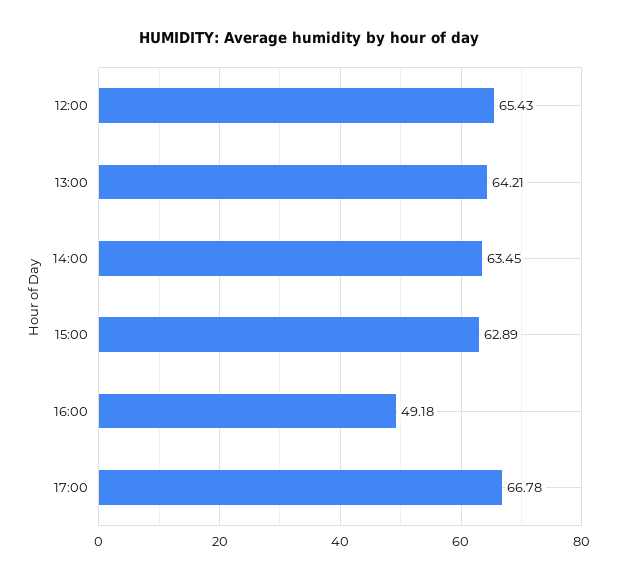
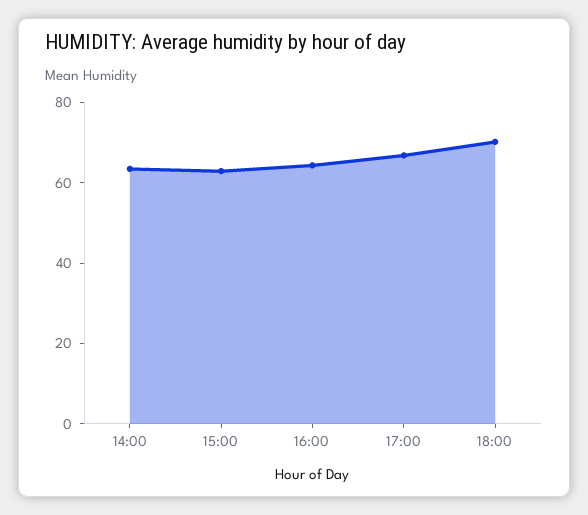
12:00: 65.43 -> none
13:00: 64.21 -> none
16:00: 49.18 -> 65
18:00: none -> 70

